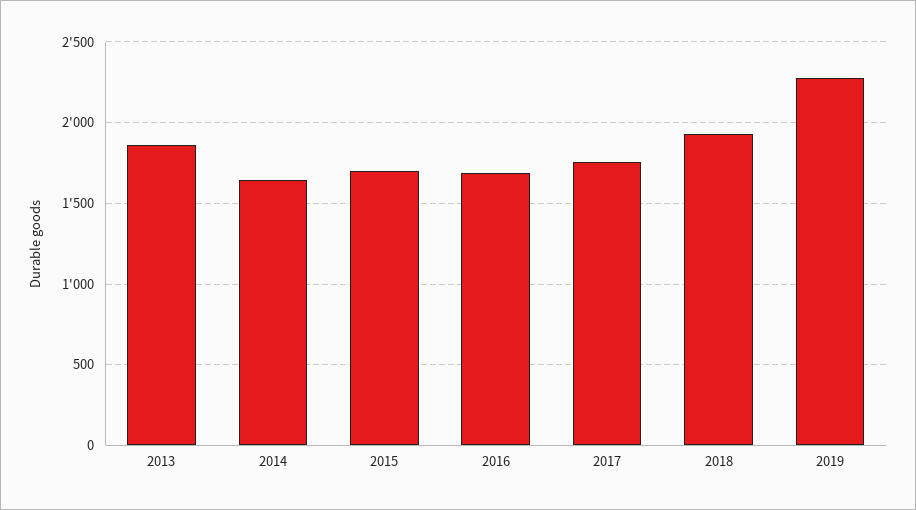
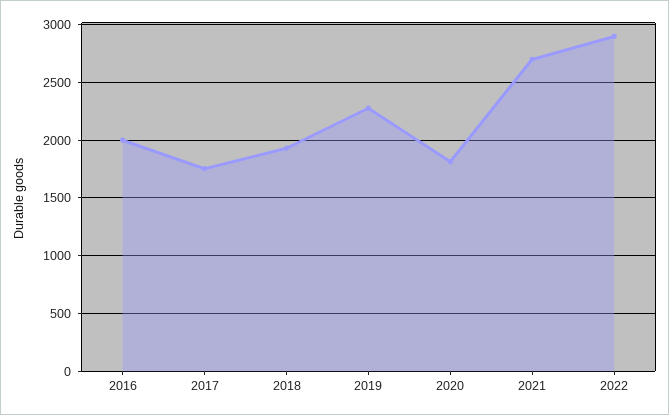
2013: 1850 -> none
2014: 1650 -> none
2015: 1700 -> none
2016: 1700 -> 2000
2020: none -> 1800
2021: none -> 2700
2022: none -> 2900

